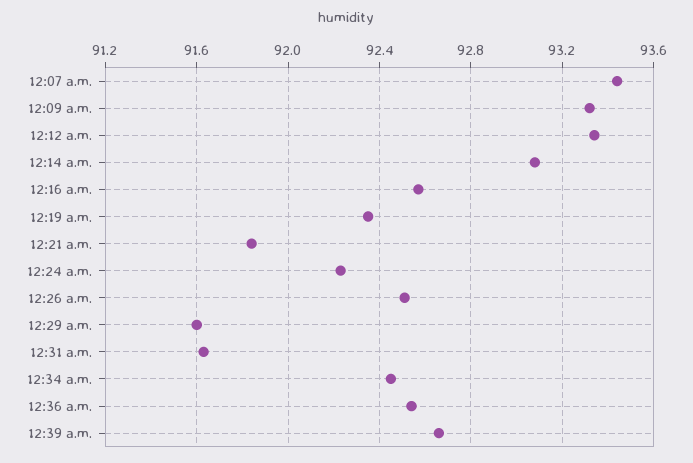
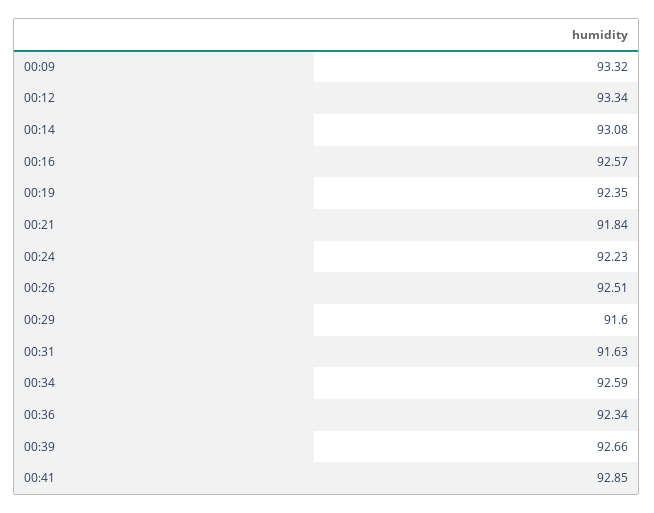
12:07 a.m.: 93.45 -> none
12:34 a.m.: 92.45 -> 92.59
12:36 a.m.: 92.55 -> 92.34
00:41: none -> 92.85

